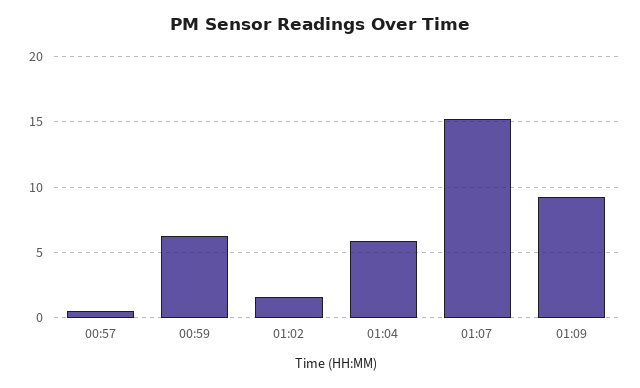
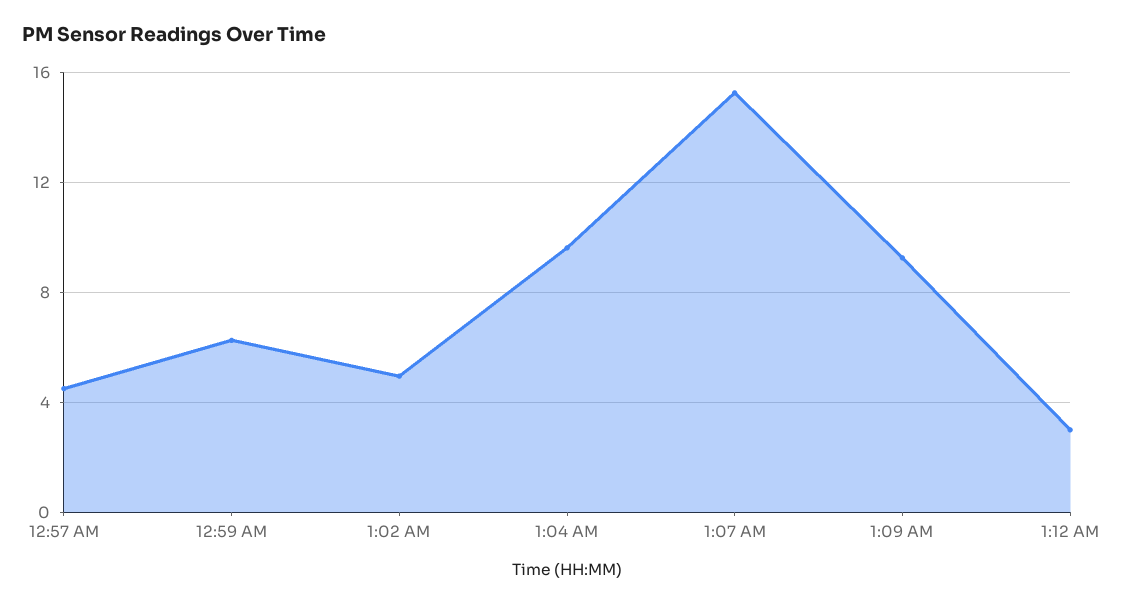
00:57: 0.5 -> 4.5
01:02: 1.5 -> 5
01:04: 6 -> 9.5
1:12 AM: none -> 3

